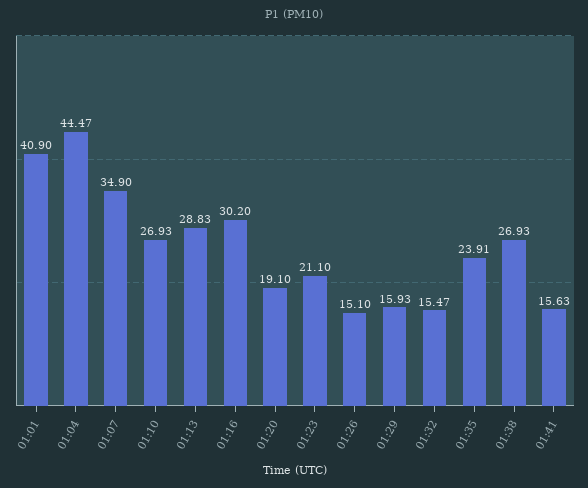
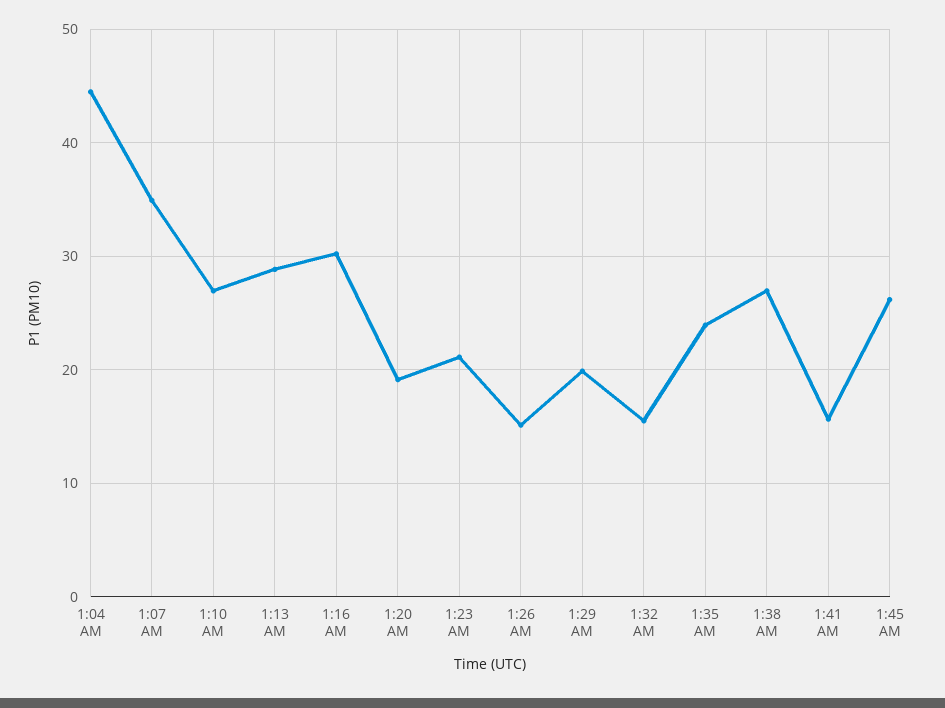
01:01: 40.9 -> none
01:29: 15.93 -> 20
1:45 AM: none -> 26

